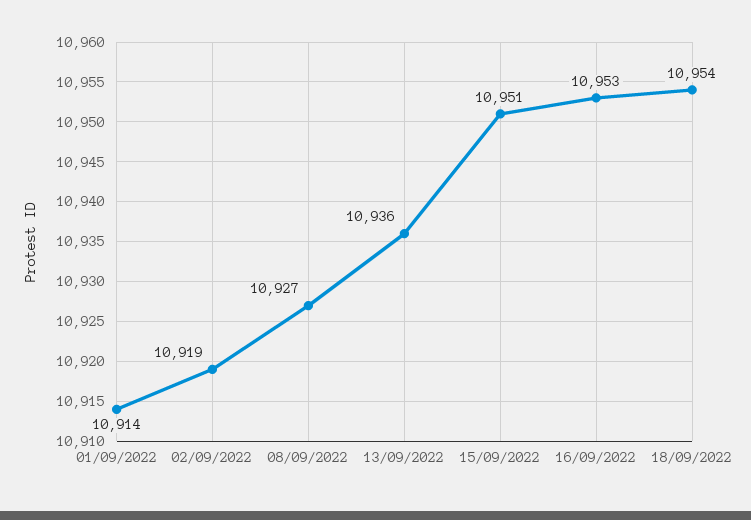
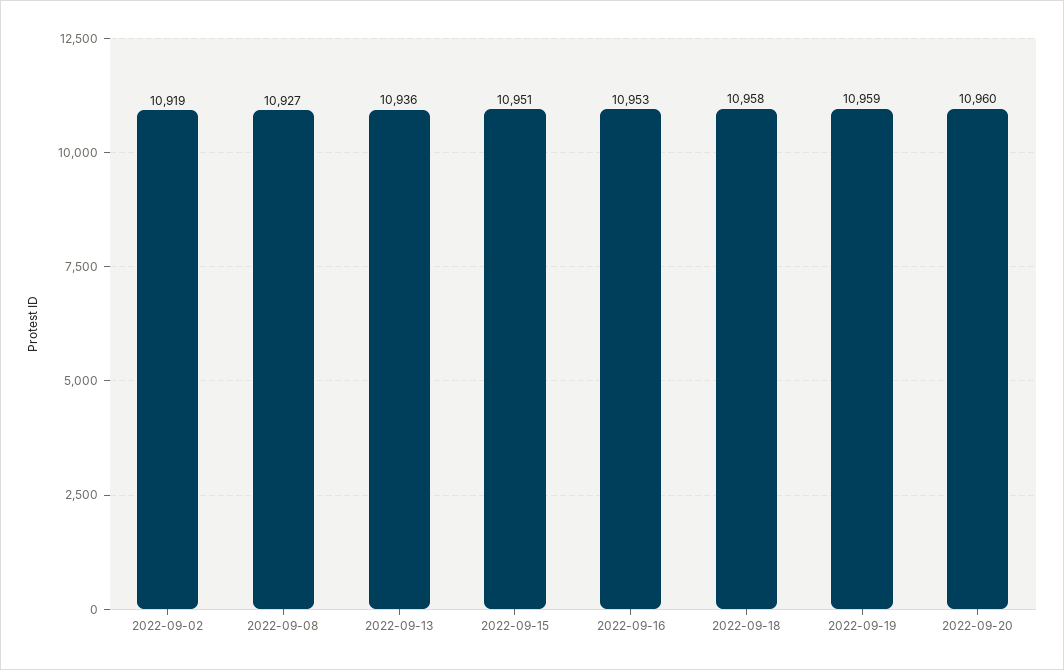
01/09/2022: 10914 -> none
18/09/2022: 10954 -> 10958
2022-09-19: none -> 10959
2022-09-20: none -> 10960

